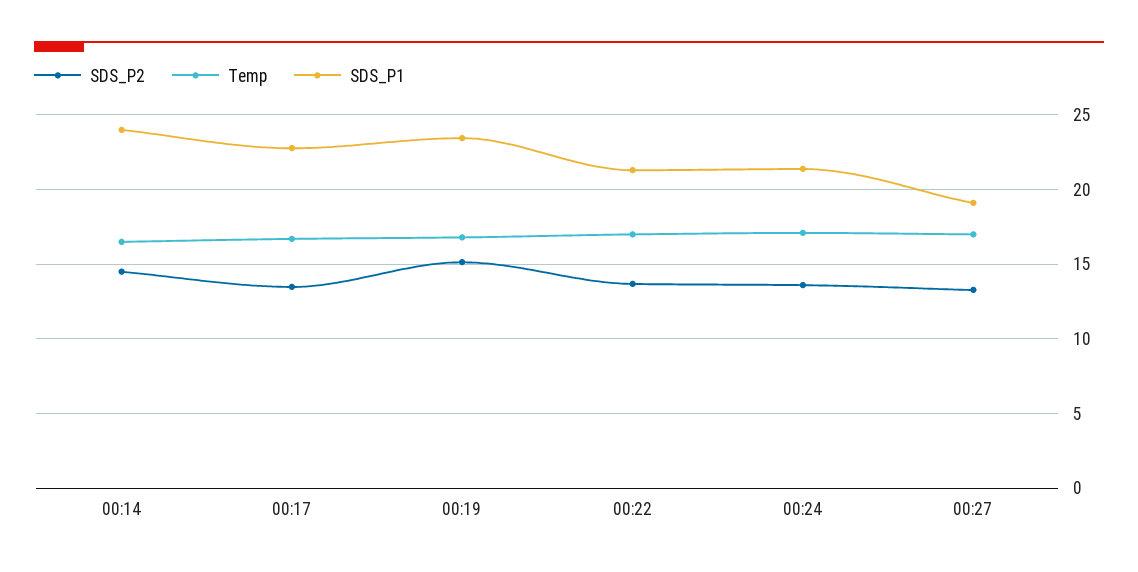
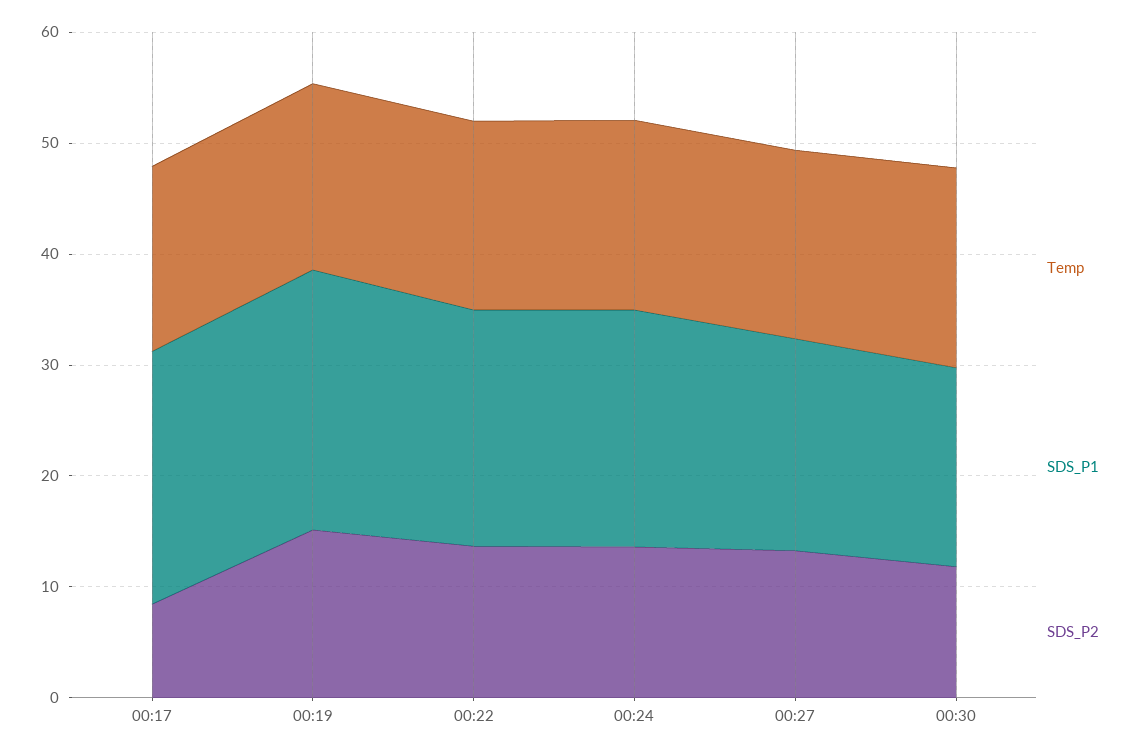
SDS_P2, 00:14: 14.5 -> none
Temp, 00:14: 16.5 -> none
SDS_P1, 00:14: 24 -> none
SDS_P2, 00:17: 13.5 -> 8
Temp, 00:30: none -> 18
SDS_P1, 00:30: none -> 18
SDS_P2, 00:30: none -> 12

